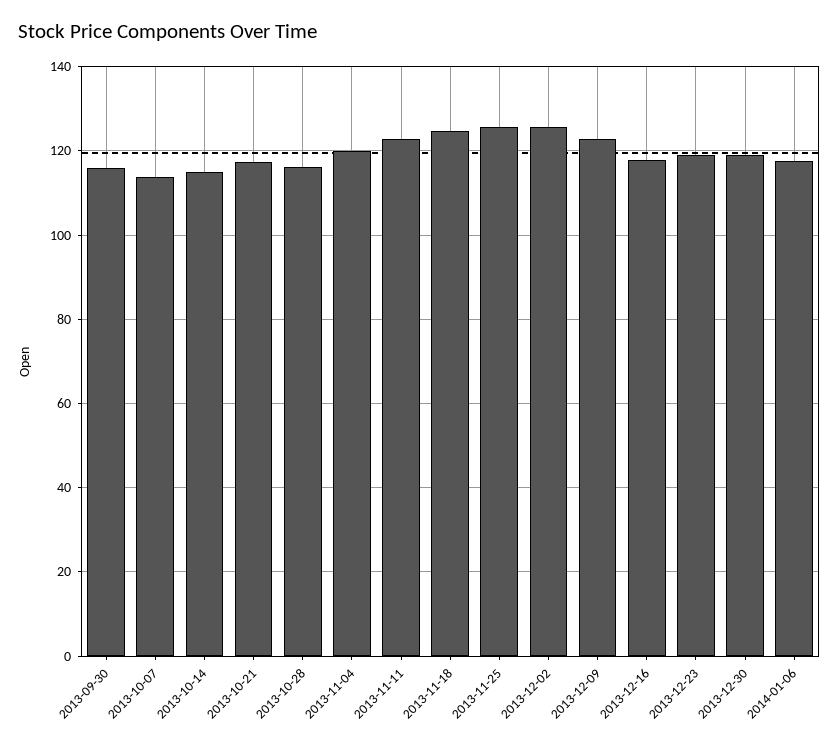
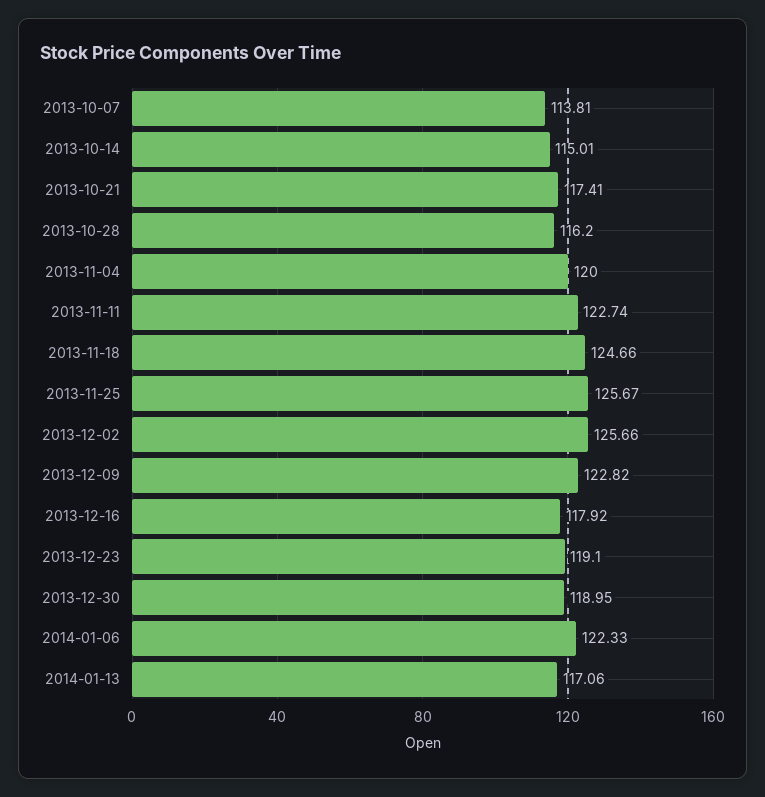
2013-09-30: 116 -> none
2014-01-06: 118 -> 122.33
2014-01-13: none -> 117.06

